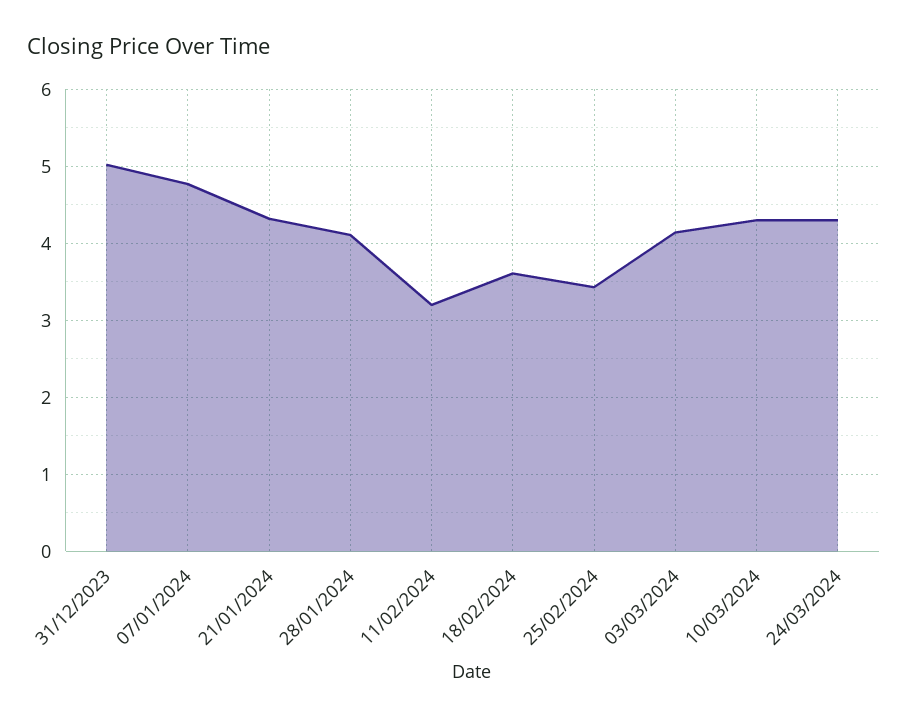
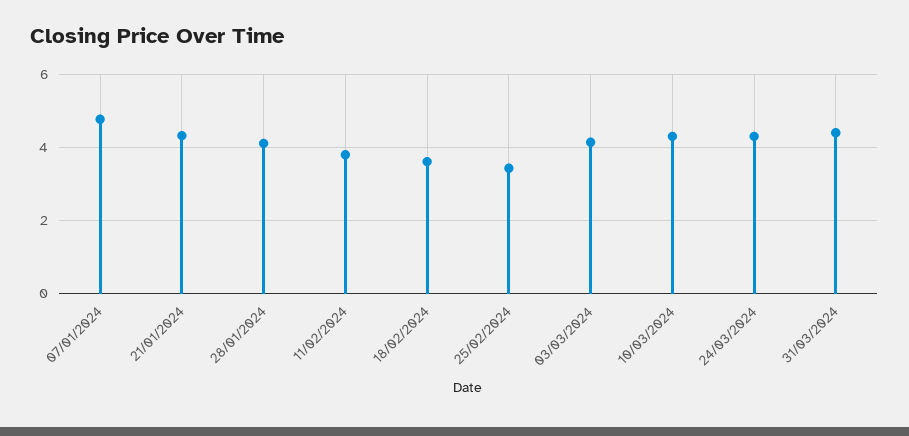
31/12/2023: 5 -> none
11/02/2024: 3.2 -> 3.8
31/03/2024: none -> 4.4

